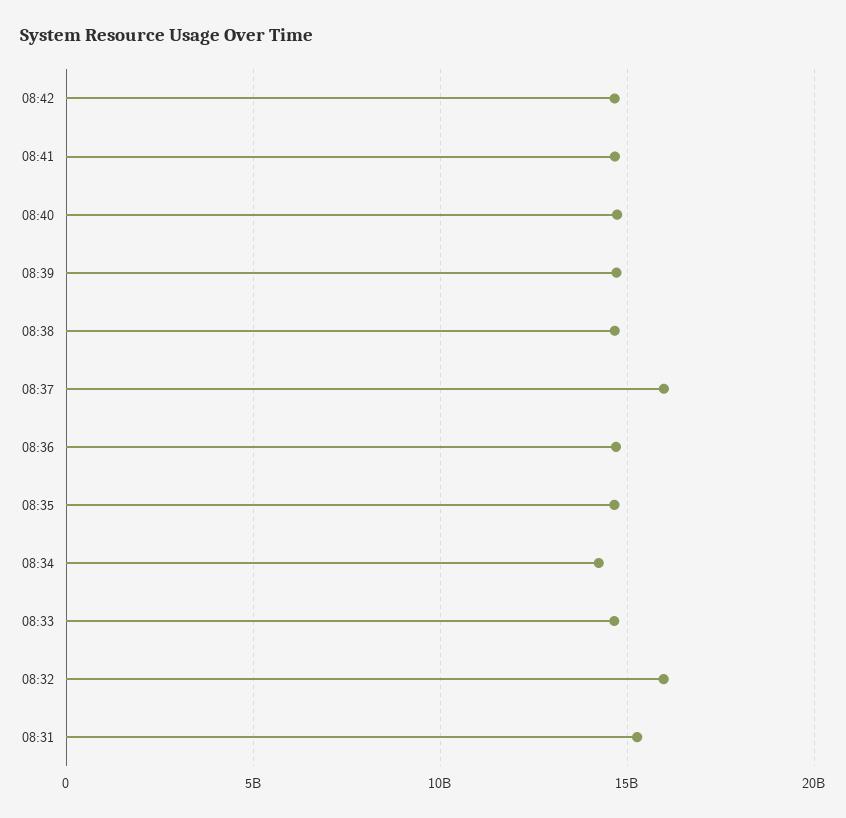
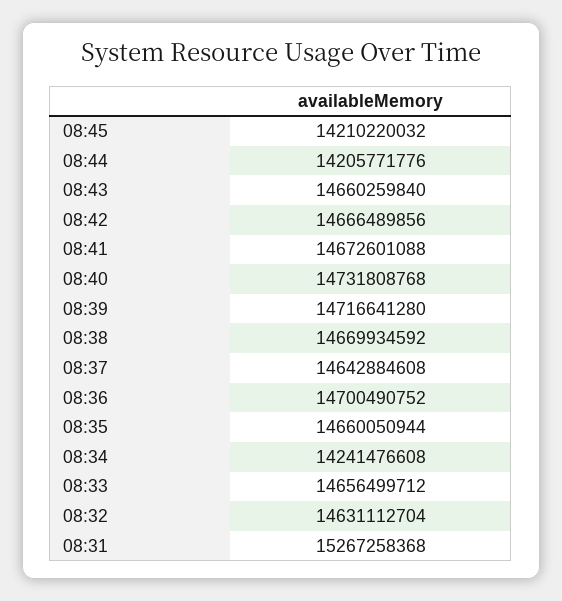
08:37: 16000000000 -> 14642884608
08:32: 16000000000 -> 14631112704
08:45: none -> 14210220032
08:44: none -> 14205771776
08:43: none -> 14660259840

